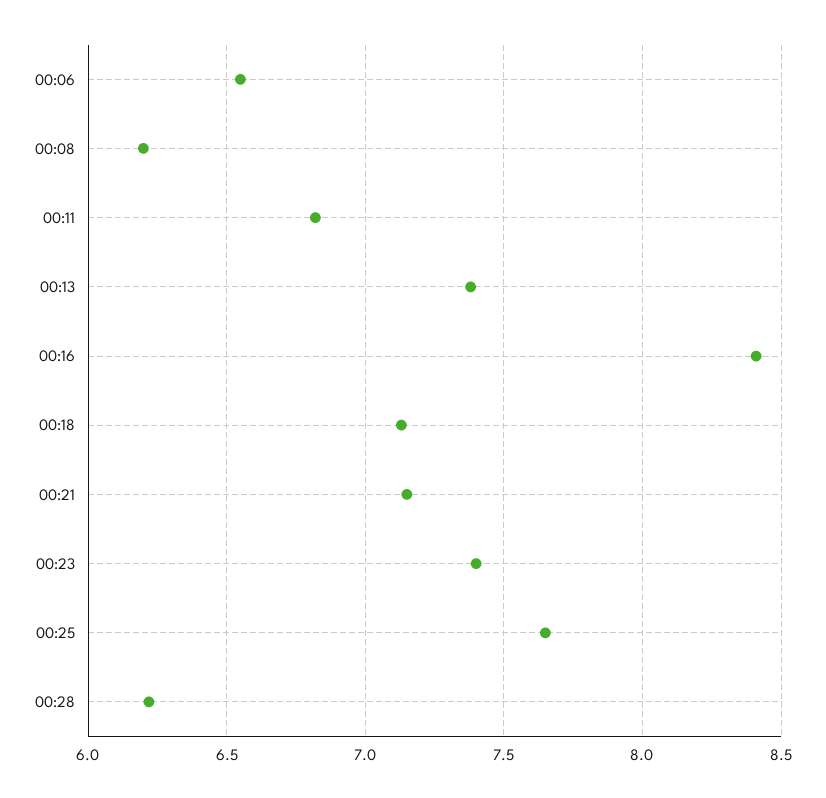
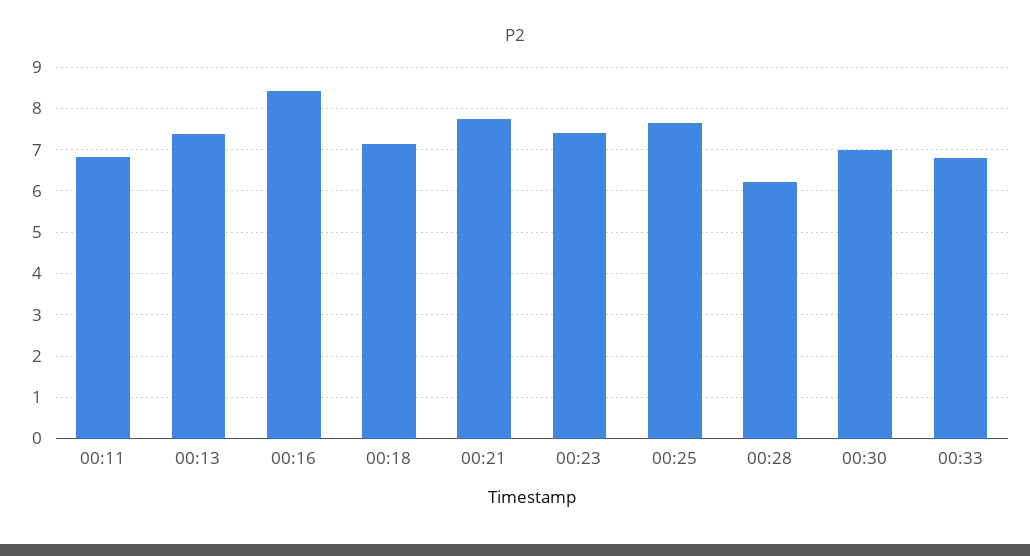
00:06: 6.55 -> none
00:08: 6.2 -> none
00:21: 7.15 -> 7.8
00:30: none -> 7
00:33: none -> 6.8

